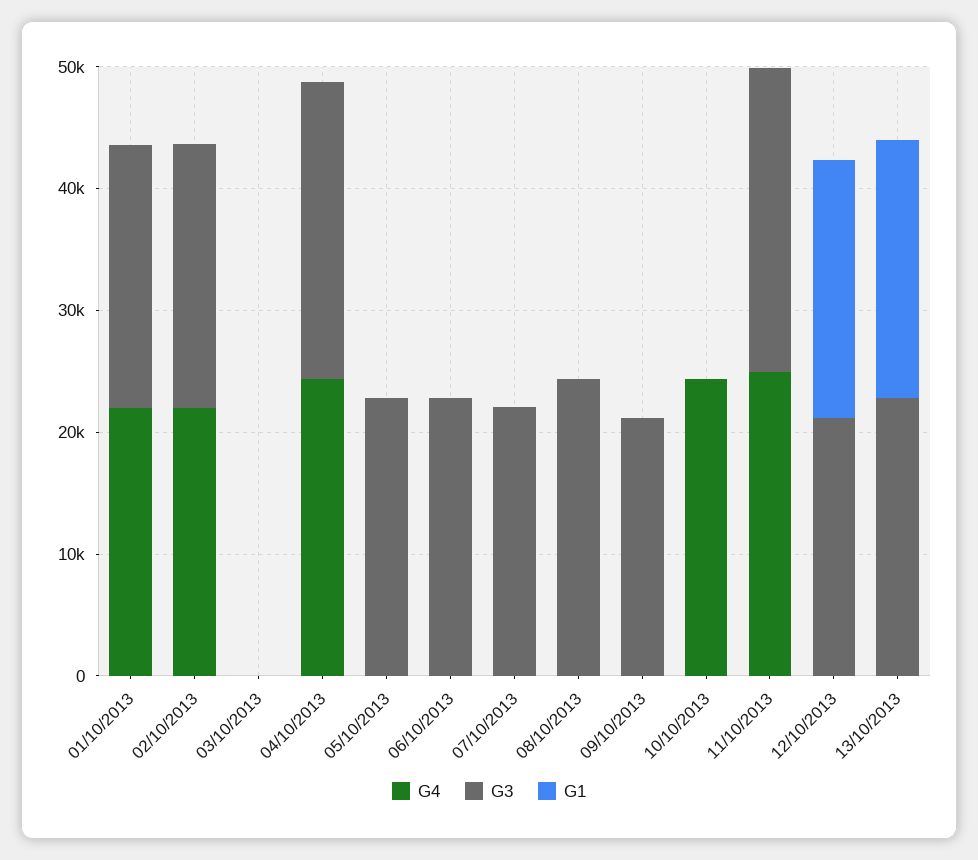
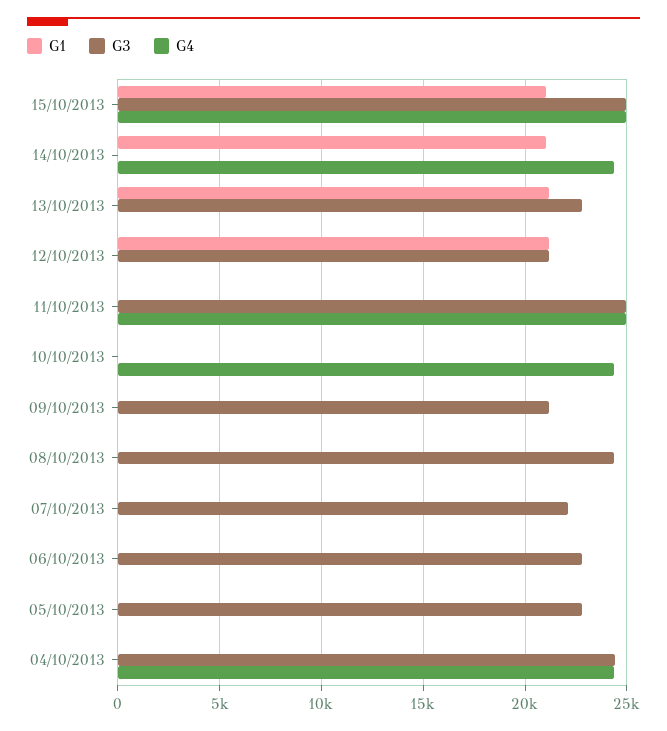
G4, 01/10/2013: 22000 -> none
G3, 01/10/2013: 22000 -> none
G1, 01/10/2013: 0 -> none
G4, 02/10/2013: 22000 -> none
G3, 02/10/2013: 22000 -> none
G1, 02/10/2013: 0 -> none
G4, 03/10/2013: 0 -> none
G3, 03/10/2013: 0 -> none
G1, 03/10/2013: 0 -> none
G1, 15/10/2013: none -> 21000
G3, 15/10/2013: none -> 25000
G4, 15/10/2013: none -> 25000
G1, 14/10/2013: none -> 21000
G3, 14/10/2013: none -> 0
G4, 14/10/2013: none -> 24500

